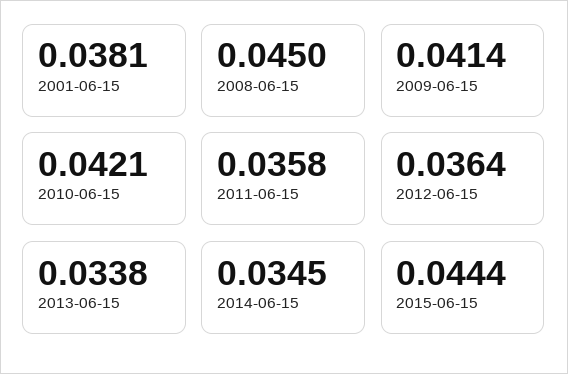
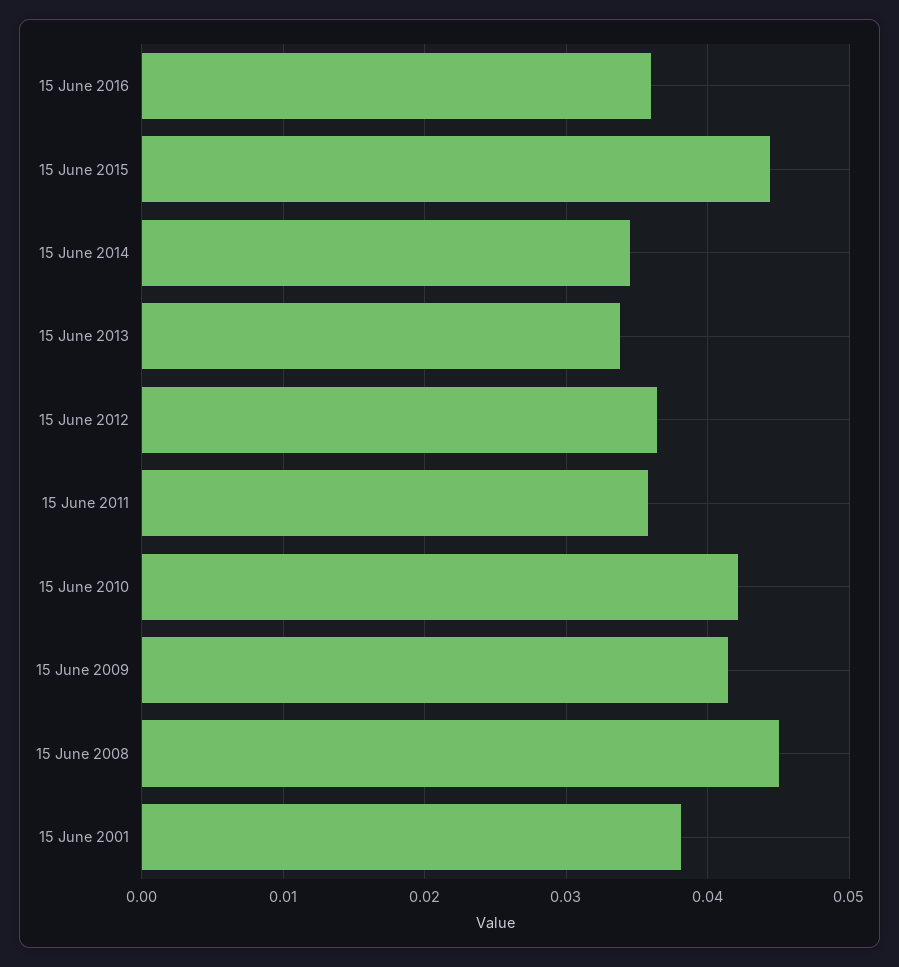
15 June 2016: none -> 0.036

